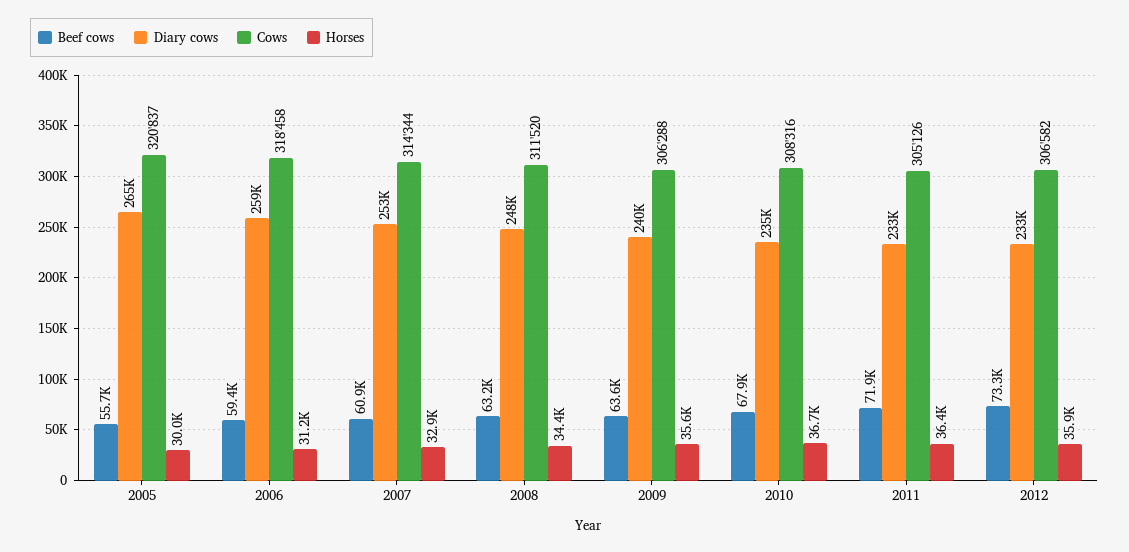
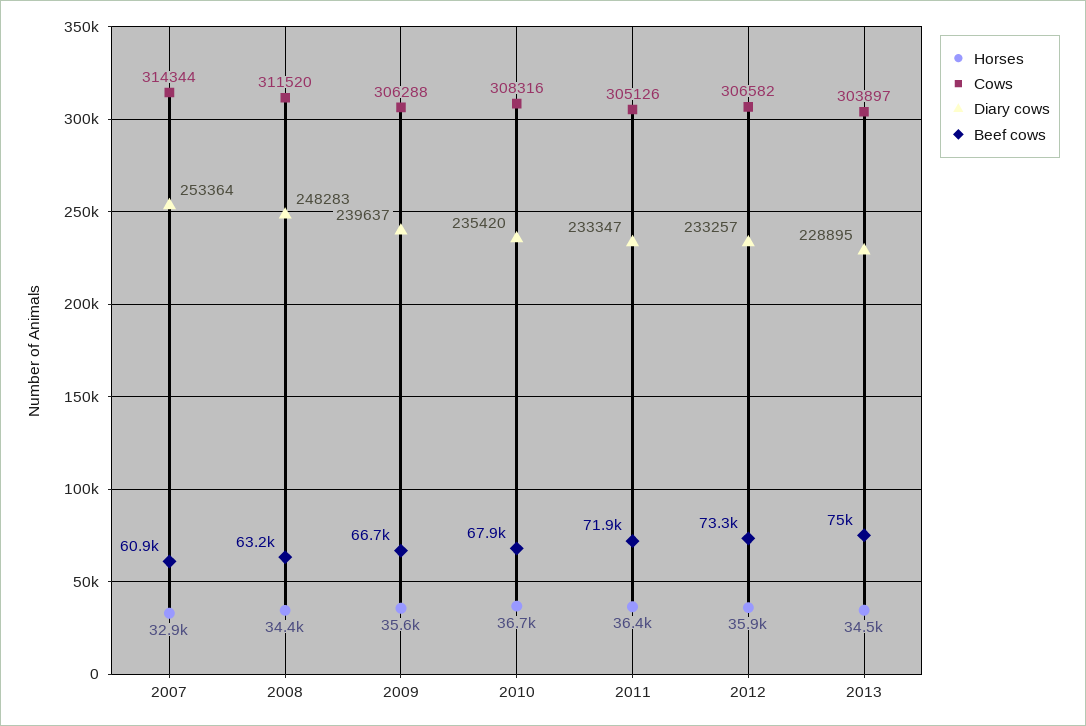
Beef cows, 2005: 55700 -> none
Diary cows, 2005: 265000 -> none
Cows, 2005: 320837 -> none
Horses, 2005: 30000 -> none
Beef cows, 2006: 59400 -> none
Diary cows, 2006: 259000 -> none
Cows, 2006: 318458 -> none
Horses, 2006: 31200 -> none
Beef cows, 2009: 63600 -> 66700
Horses, 2013: none -> 34500
Cows, 2013: none -> 303897
Diary cows, 2013: none -> 228895
Beef cows, 2013: none -> 75000

